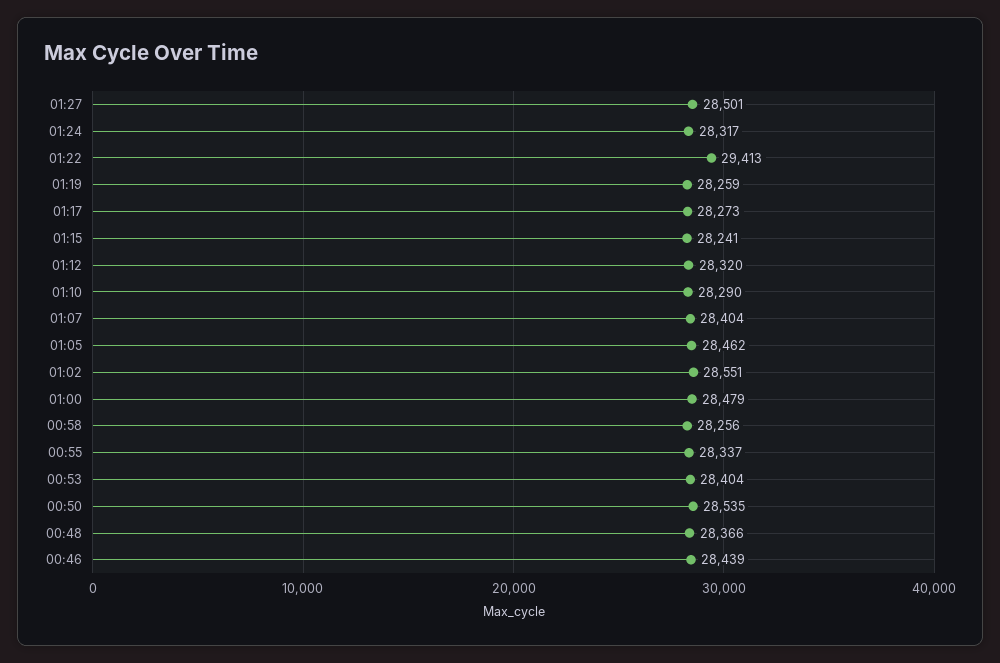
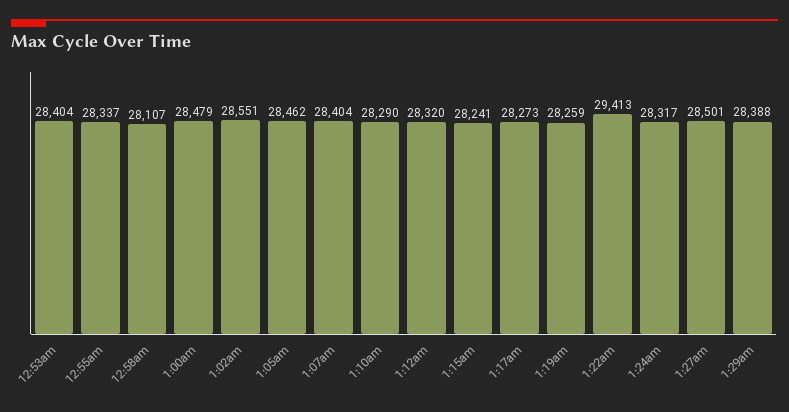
00:58: 28256 -> 28107
00:50: 28535 -> none
00:48: 28366 -> none
00:46: 28439 -> none
1:29am: none -> 28388

